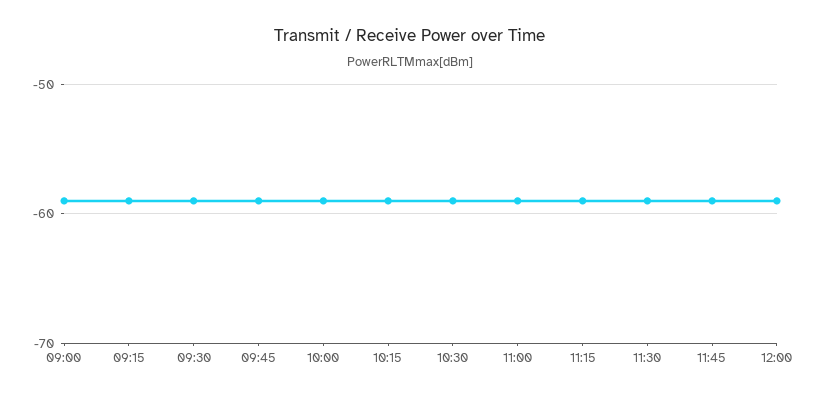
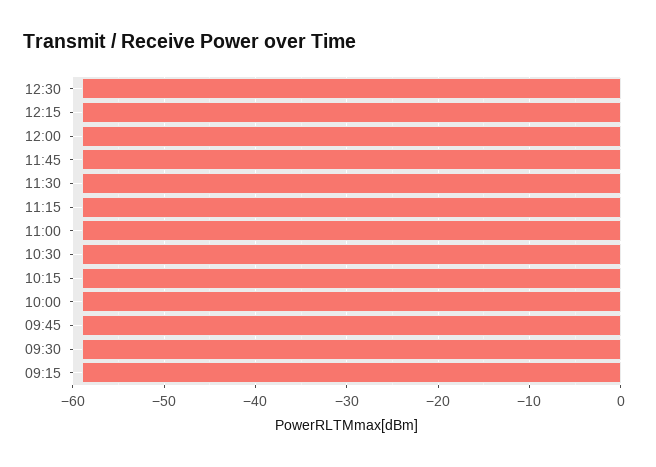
09:00: -59 -> none
12:30: none -> -59
12:15: none -> -59

